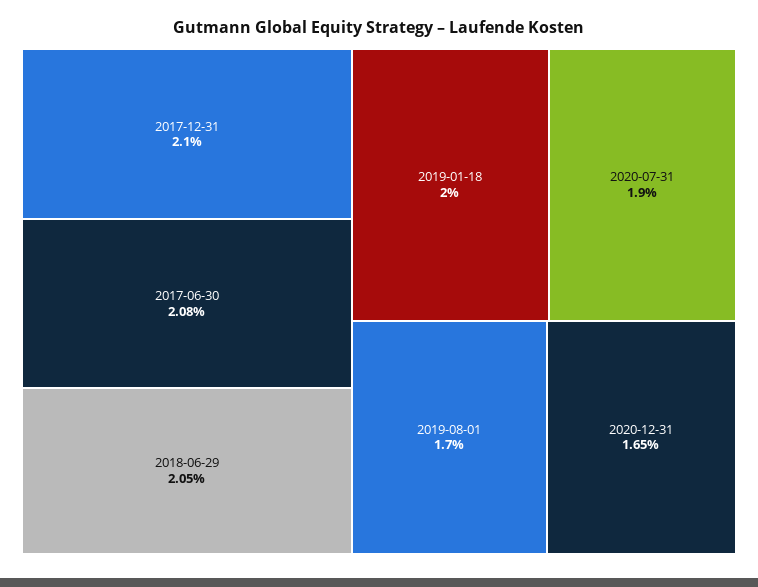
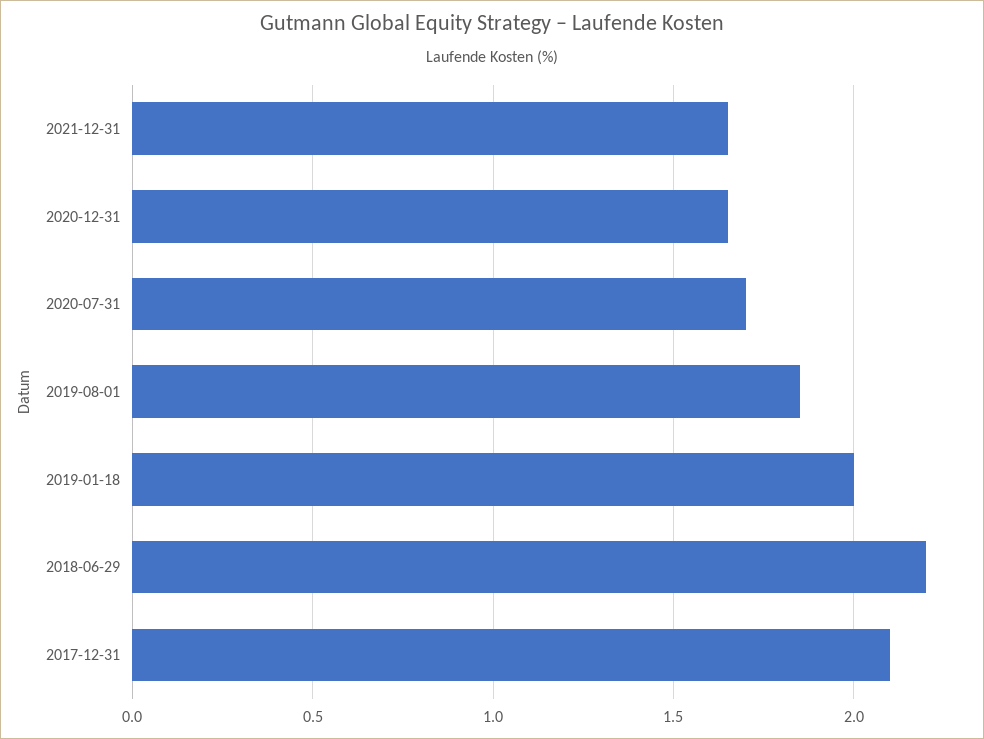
2017-06-30: 2.08 -> none
2018-06-29: 2.05 -> 2.2
2020-07-31: 1.9 -> 1.7
2019-08-01: 1.7 -> 1.85
2021-12-31: none -> 1.65

